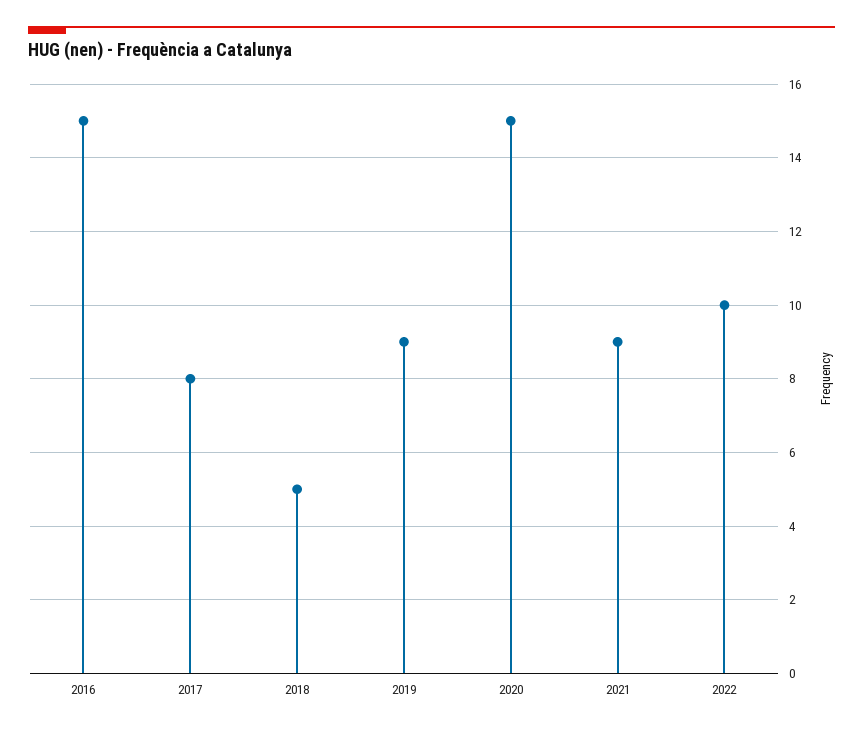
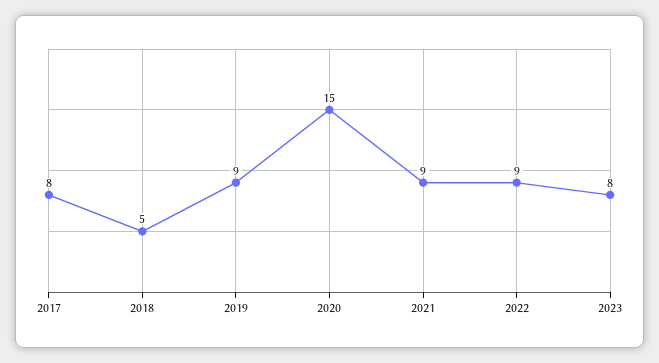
2016: 15 -> none
2022: 10 -> 9
2023: none -> 8

